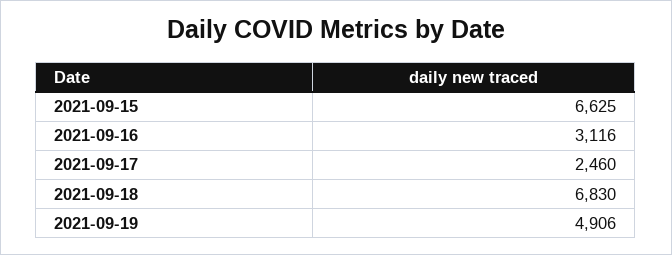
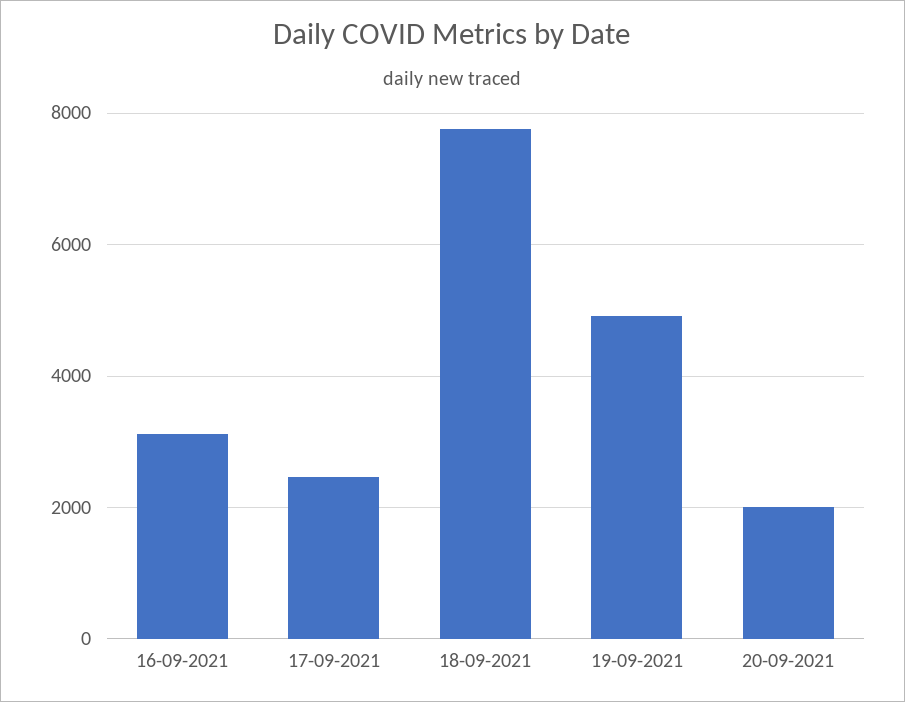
2021-09-15: 6625 -> none
2021-09-18: 6830 -> 7800
20-09-2021: none -> 2000

